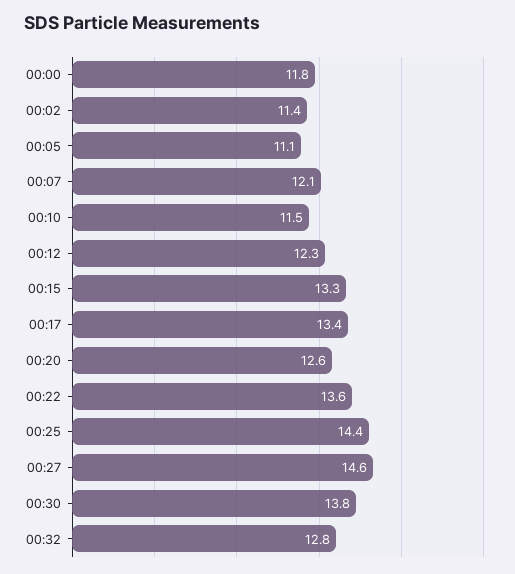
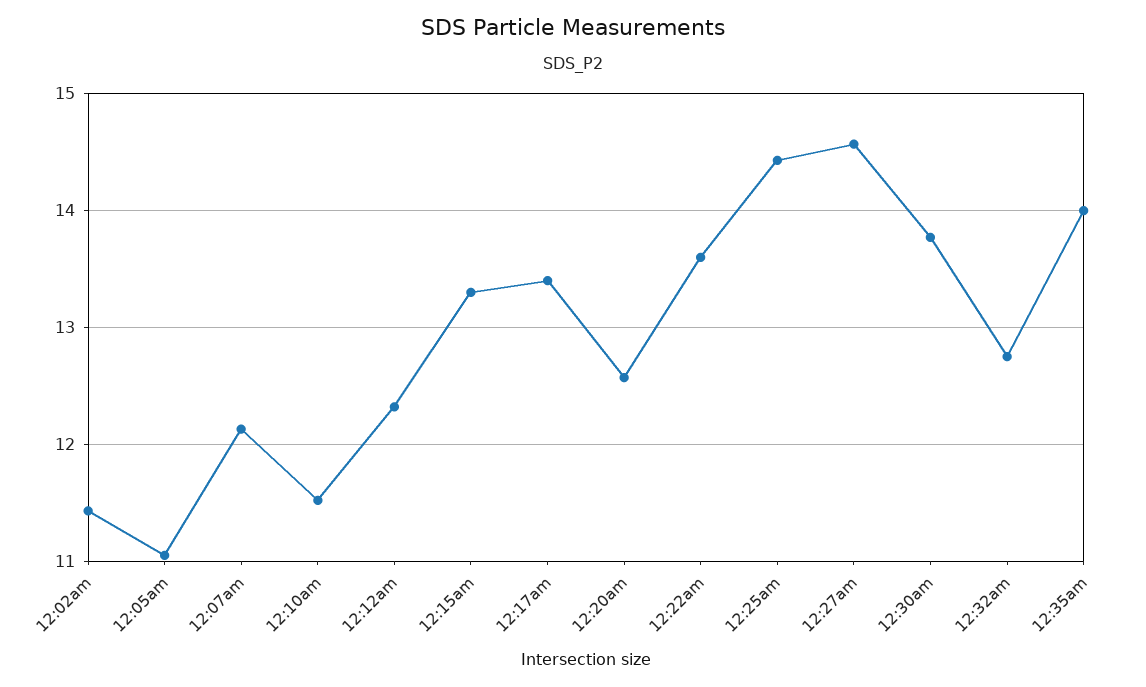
00:00: 11.8 -> none
12:35am: none -> 14

